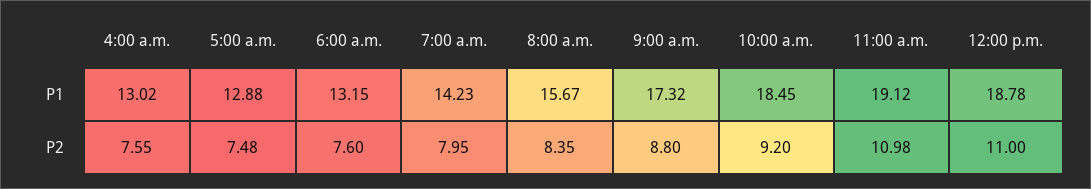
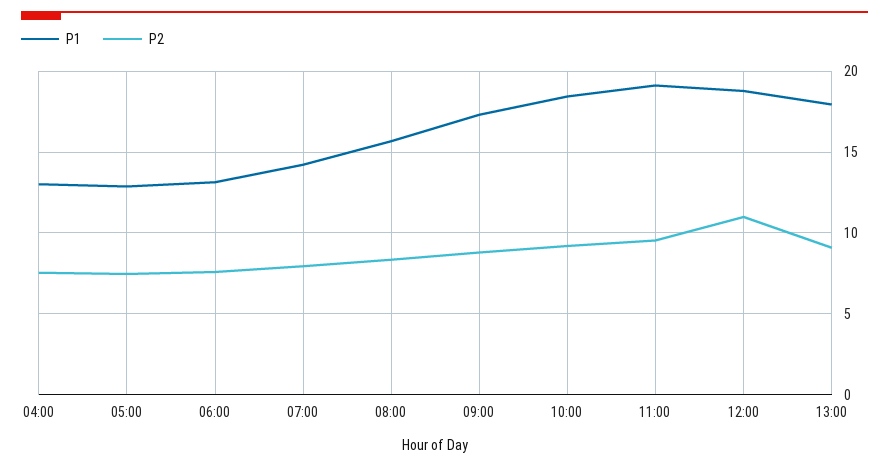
P2, 11:00 a.m.: 10.98 -> 9.5
P1, 13:00: none -> 18
P2, 13:00: none -> 9

